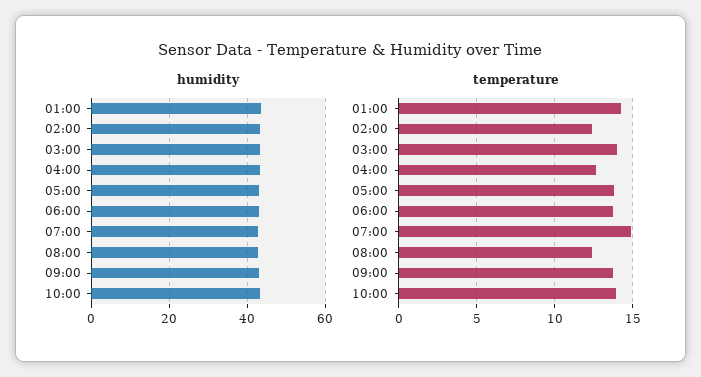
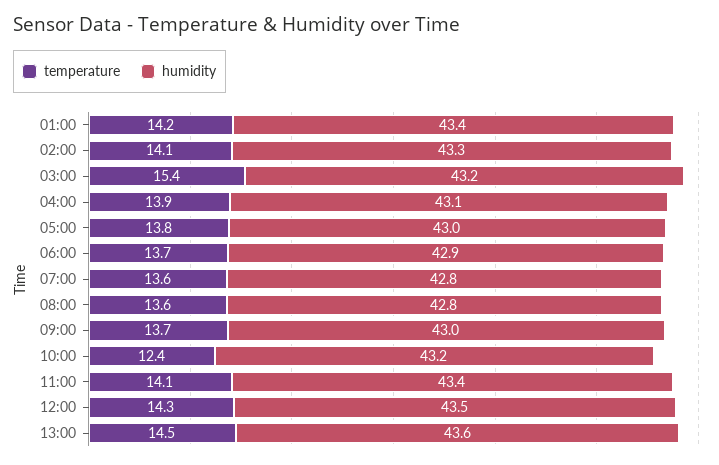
temperature, 02:00: 12.5 -> 14.1
temperature, 03:00: 14 -> 15.4
temperature, 04:00: 12.5 -> 13.9
temperature, 07:00: 15 -> 13.6
temperature, 08:00: 12.5 -> 13.6
temperature, 10:00: 14 -> 12.4
temperature, 11:00: none -> 14.1
humidity, 11:00: none -> 43.4
temperature, 12:00: none -> 14.3
humidity, 12:00: none -> 43.5
temperature, 13:00: none -> 14.5
humidity, 13:00: none -> 43.6

